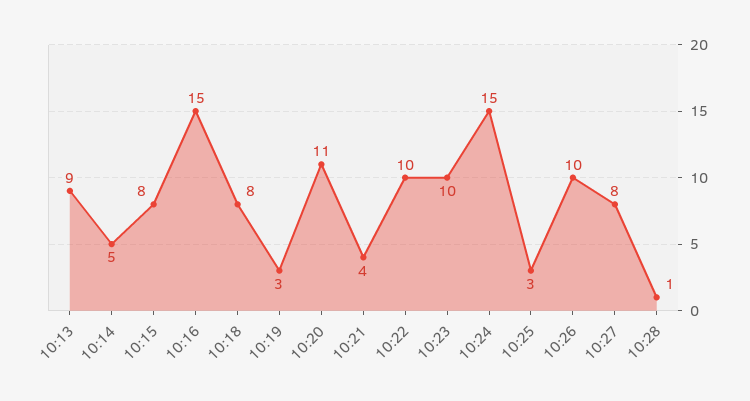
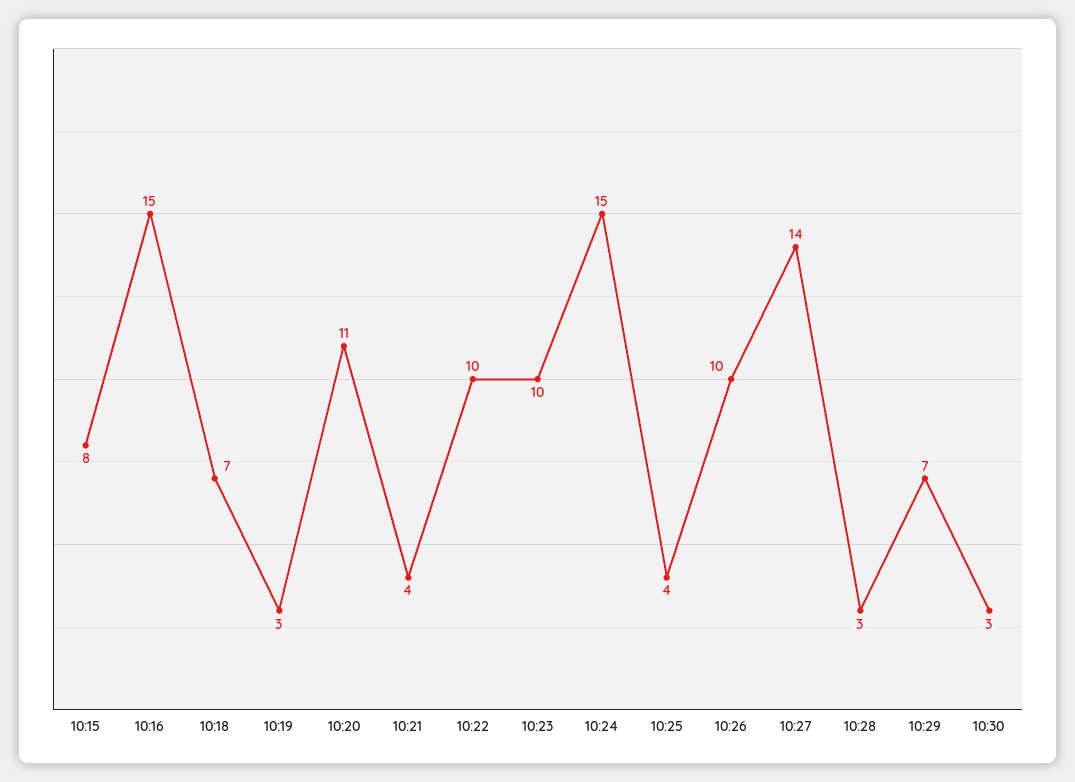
10:13: 9 -> none
10:14: 5 -> none
10:18: 8 -> 7
10:25: 3 -> 4
10:27: 8 -> 14
10:28: 1 -> 3
10:29: none -> 7
10:30: none -> 3

